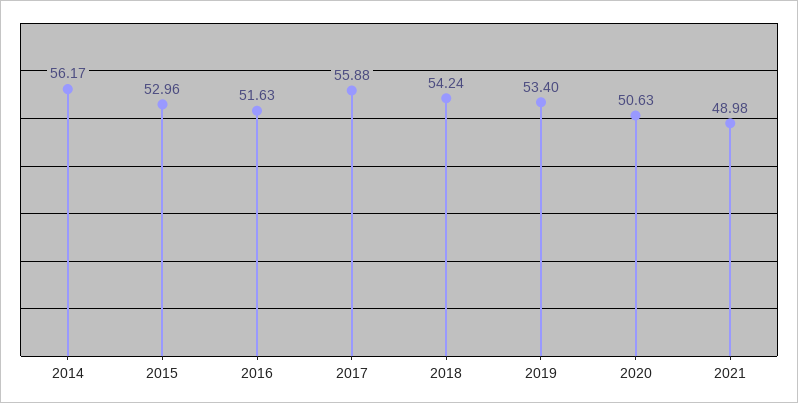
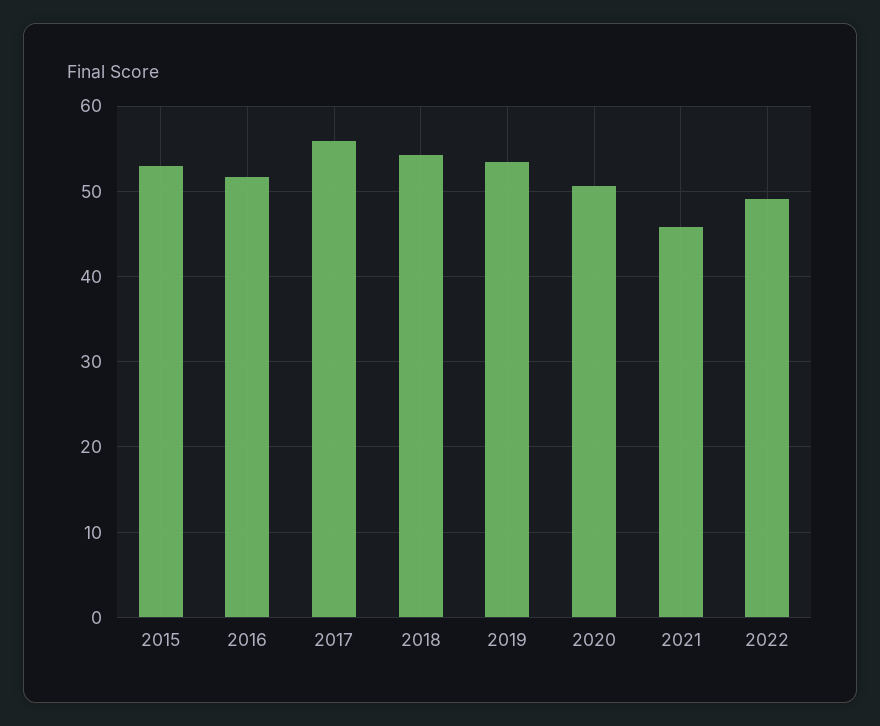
2014: 56.17 -> none
2021: 48.98 -> 46
2022: none -> 49

